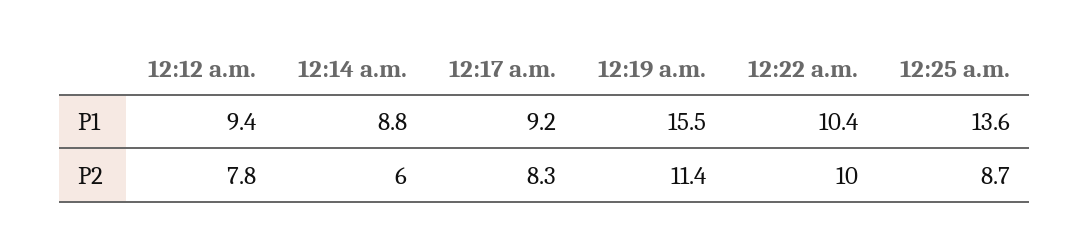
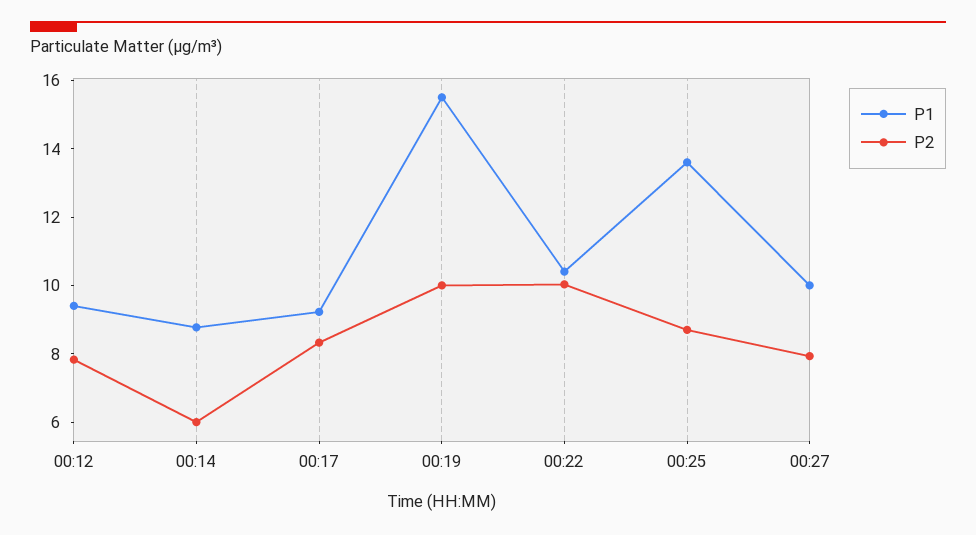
P2, 12:19 a.m.: 11.4 -> 10
P1, 00:27: none -> 10
P2, 00:27: none -> 8

